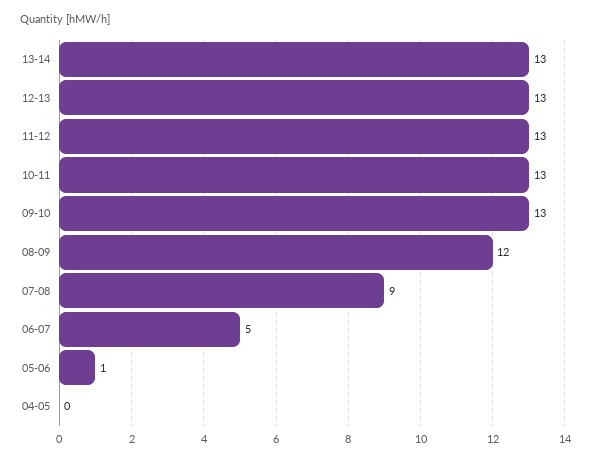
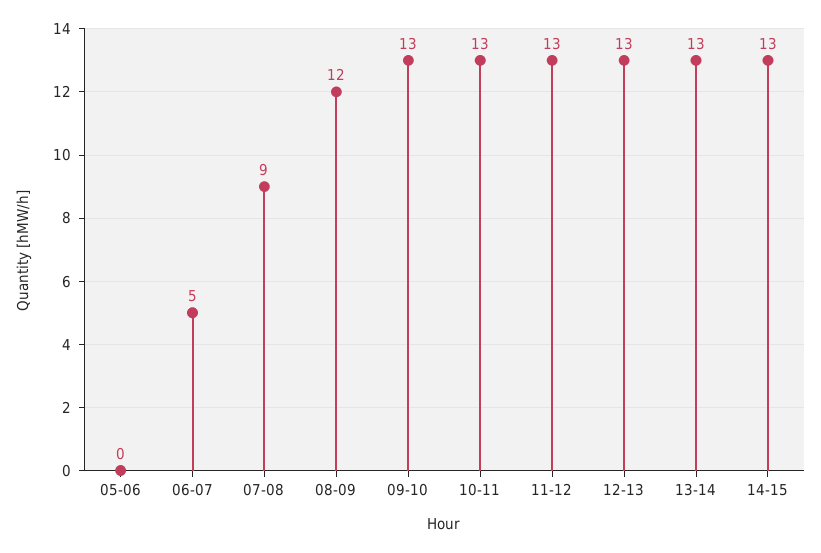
05-06: 1 -> 0
04-05: 0 -> none
14-15: none -> 13

